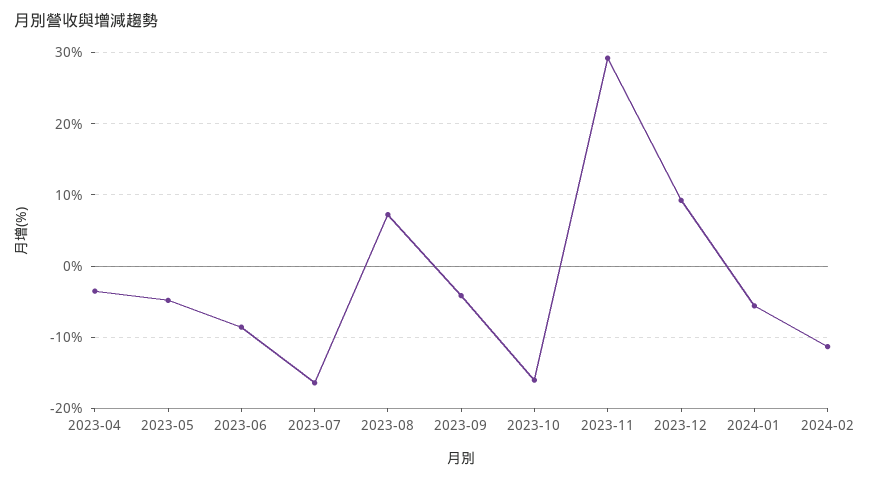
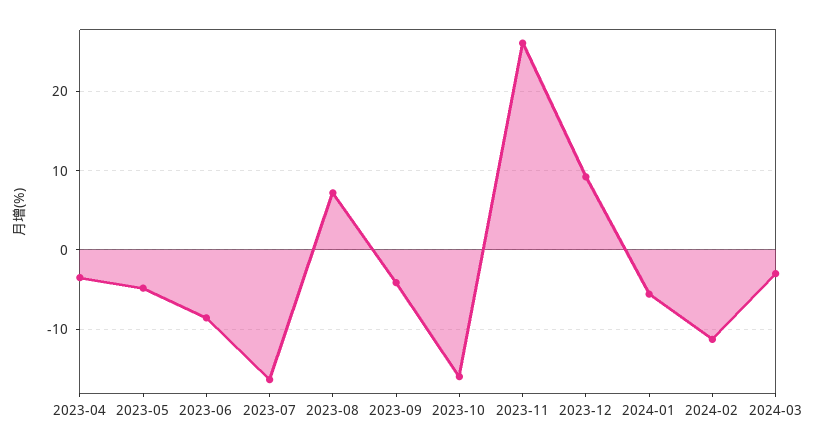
2023-11: 29 -> 26
2024-03: none -> -3

